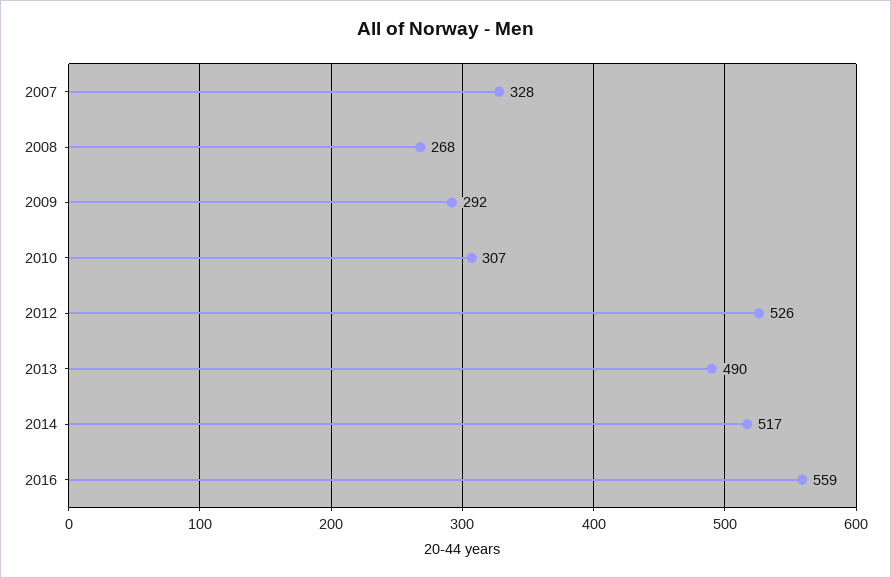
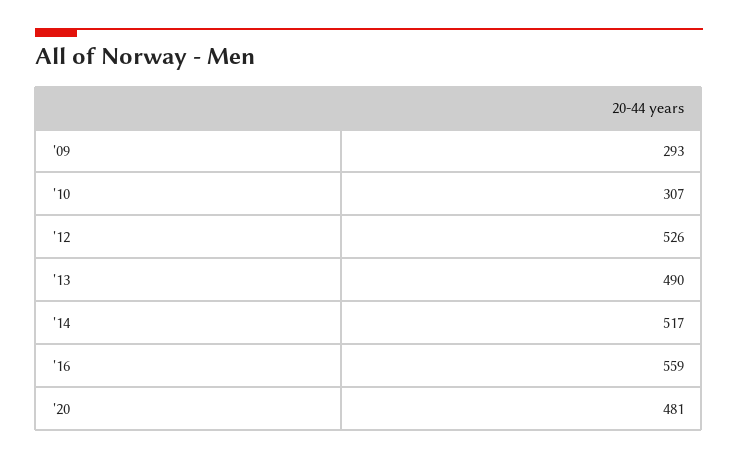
2007: 328 -> none
2008: 268 -> none
2009: 292 -> 293
'20: none -> 481

